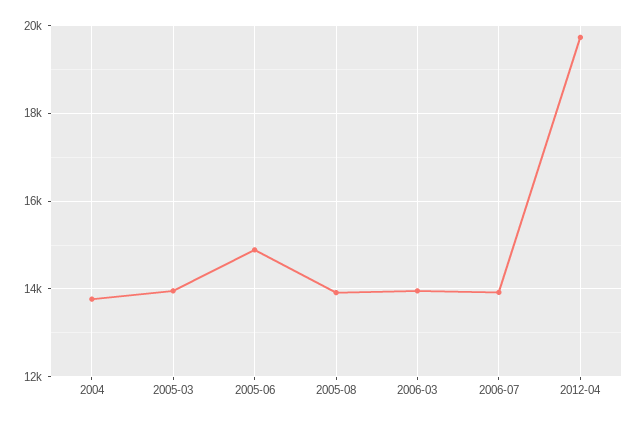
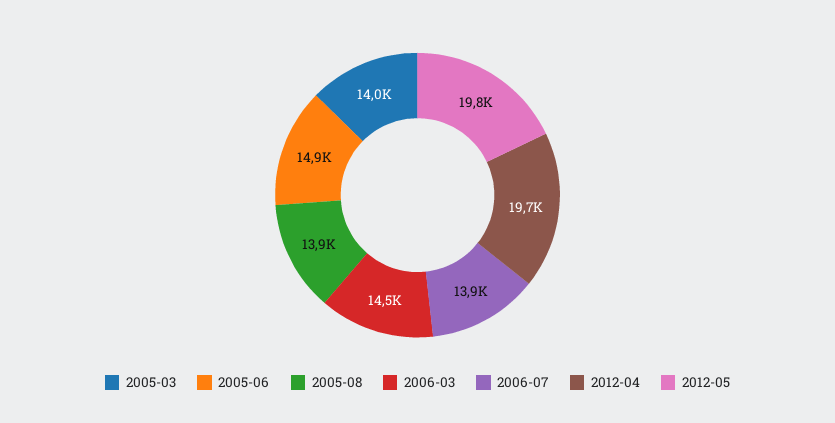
2004: 13800 -> none
2006-03: 14000 -> 14500
2012-05: none -> 19800

